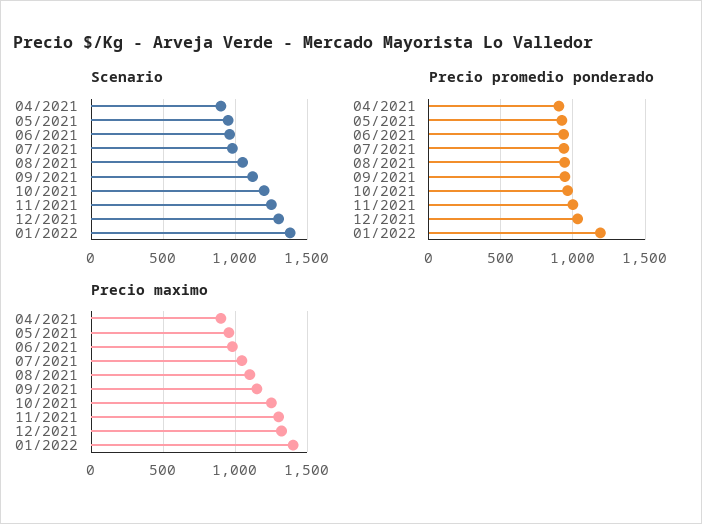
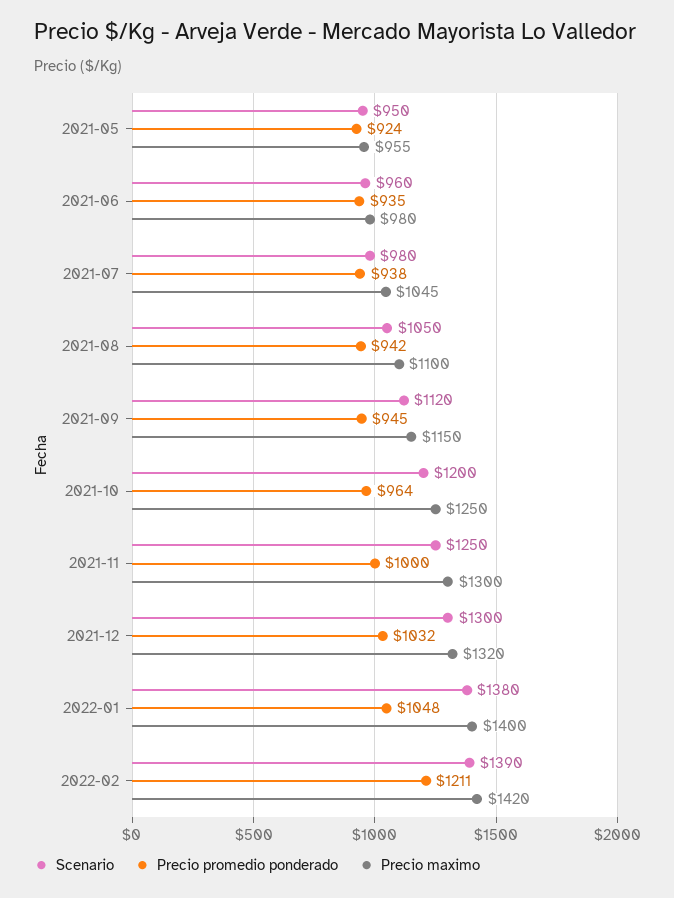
Scenario, 04/2021: 900 -> none
Precio promedio ponderado, 04/2021: 900 -> none
Precio promedio ponderado, 01/2022: 1200 -> 1048
Precio maximo, 04/2021: 900 -> none
Scenario, 2022-02: none -> 1390
Precio promedio ponderado, 2022-02: none -> 1211
Precio maximo, 2022-02: none -> 1420

